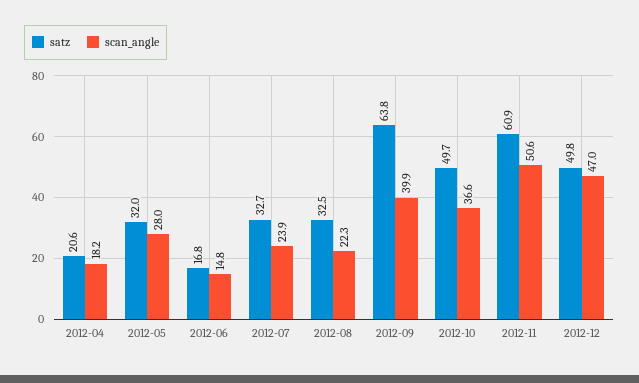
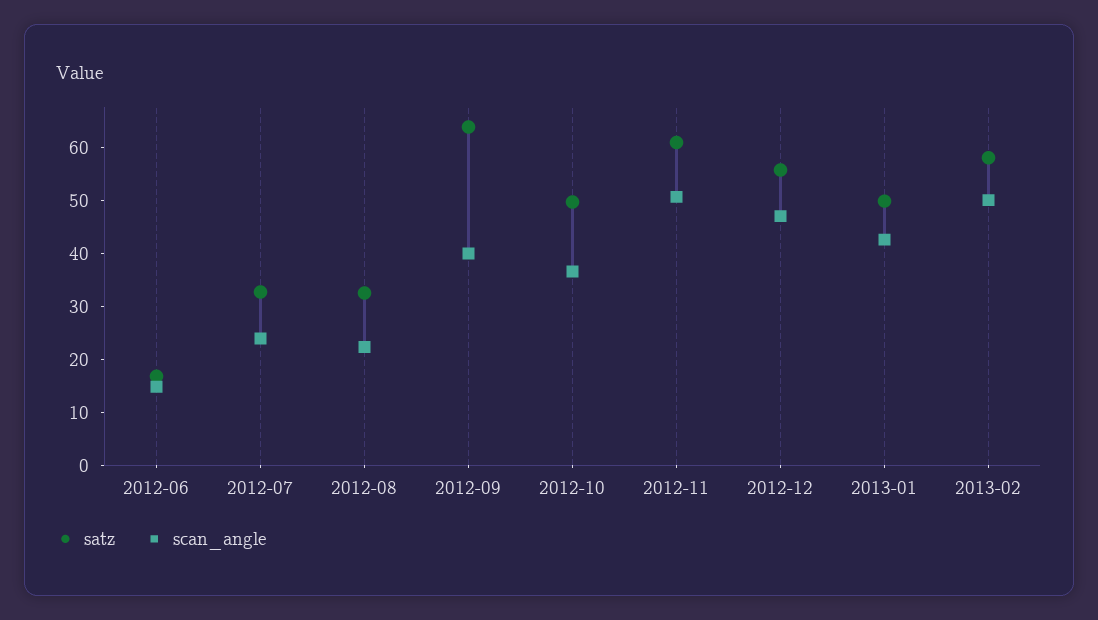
satz, 2012-04: 20.6 -> none
scan_angle, 2012-04: 18.2 -> none
satz, 2012-05: 32 -> none
scan_angle, 2012-05: 28 -> none
satz, 2012-12: 49.8 -> 56
satz, 2013-01: none -> 50
scan_angle, 2013-01: none -> 42
satz, 2013-02: none -> 58
scan_angle, 2013-02: none -> 50

